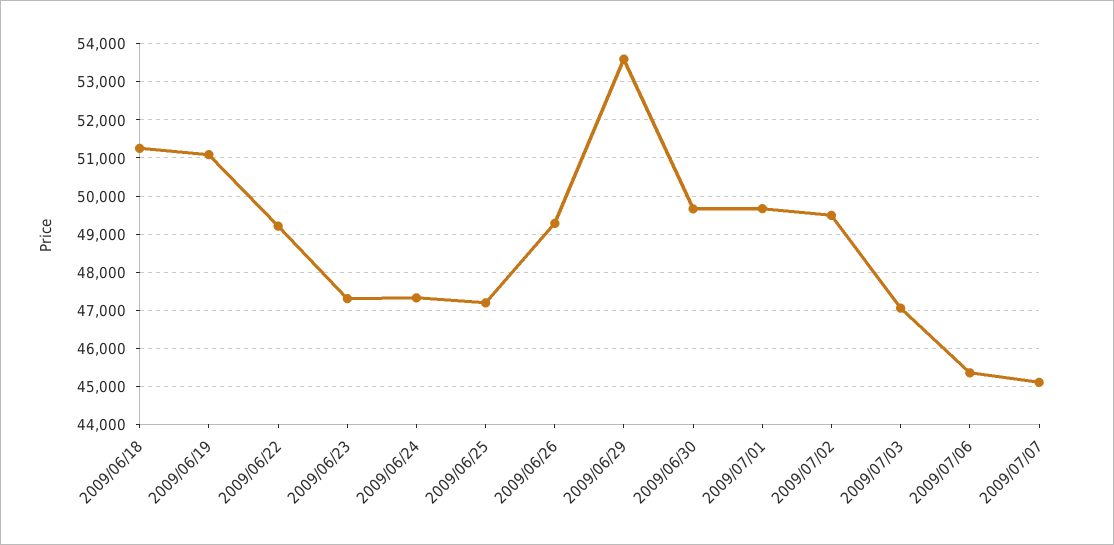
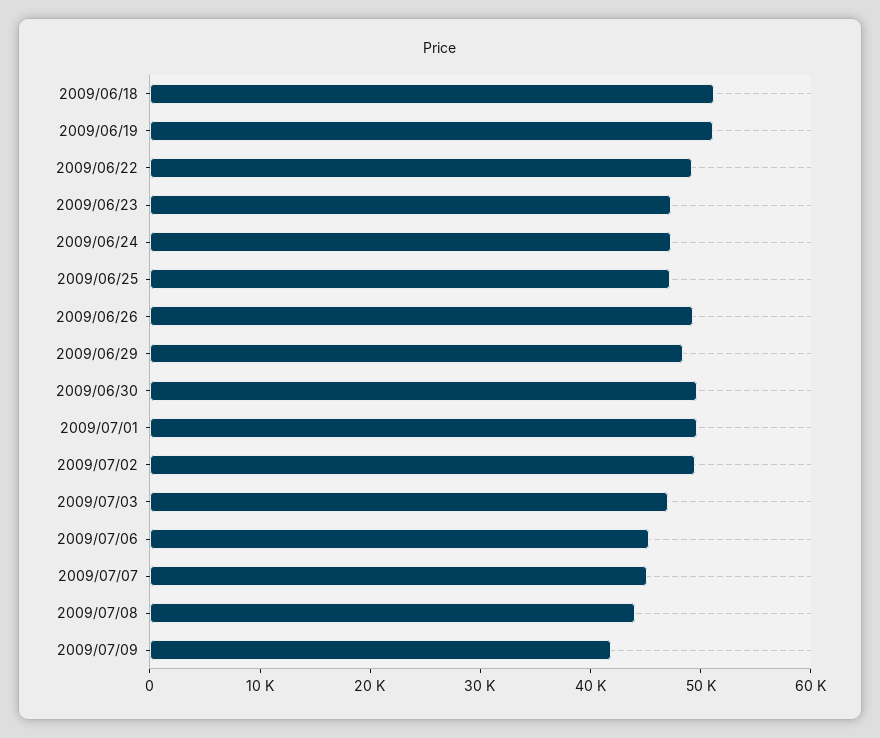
2009/06/29: 53600 -> 48000
2009/07/08: none -> 44000
2009/07/09: none -> 42000

